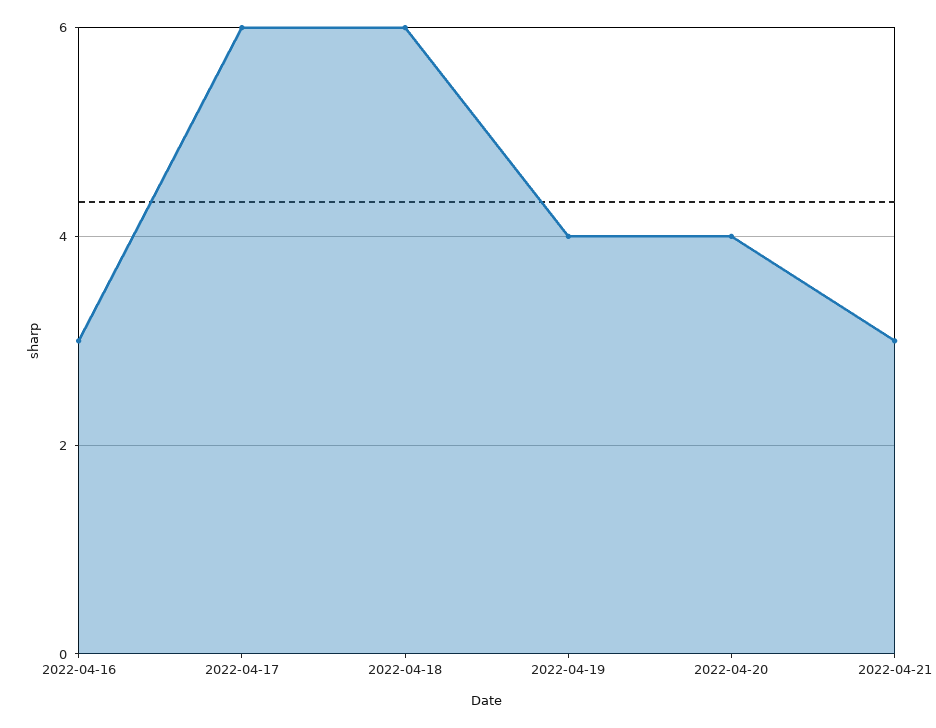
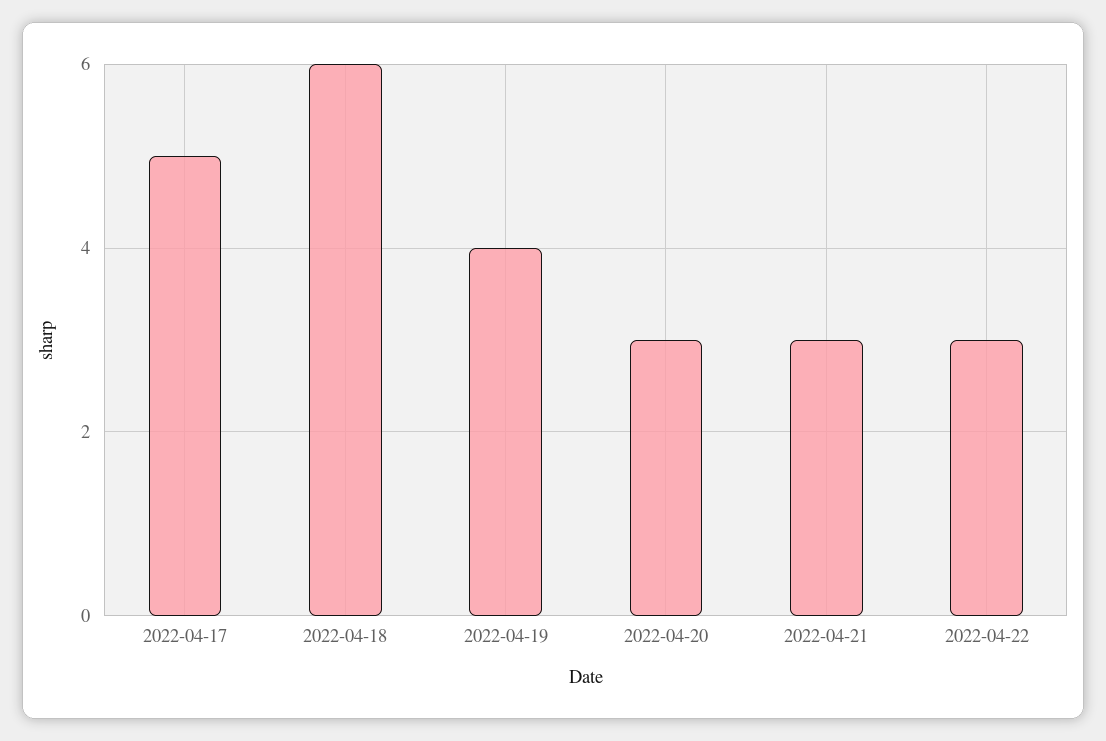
2022-04-16: 3 -> none
2022-04-17: 6 -> 5
2022-04-20: 4 -> 3
2022-04-22: none -> 3

